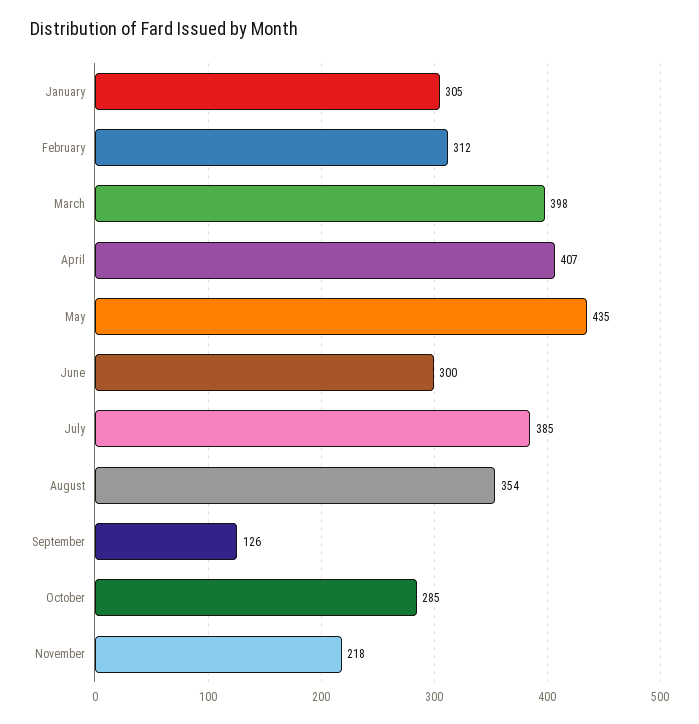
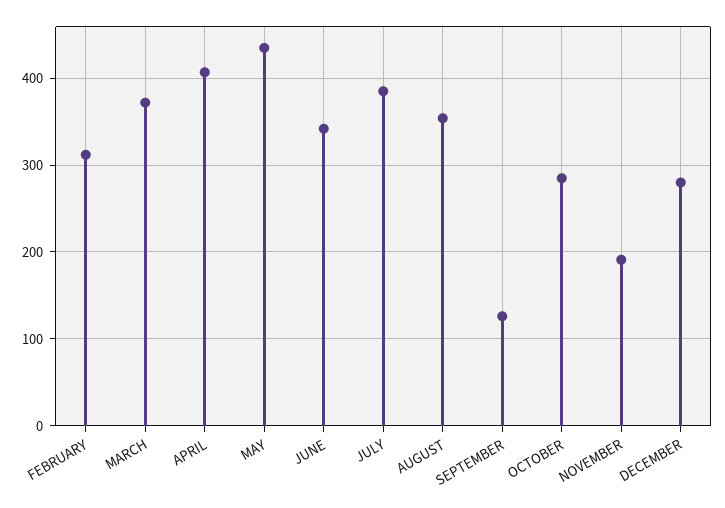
January: 305 -> none
March: 398 -> 370
June: 300 -> 340
November: 218 -> 190
DECEMBER: none -> 280

